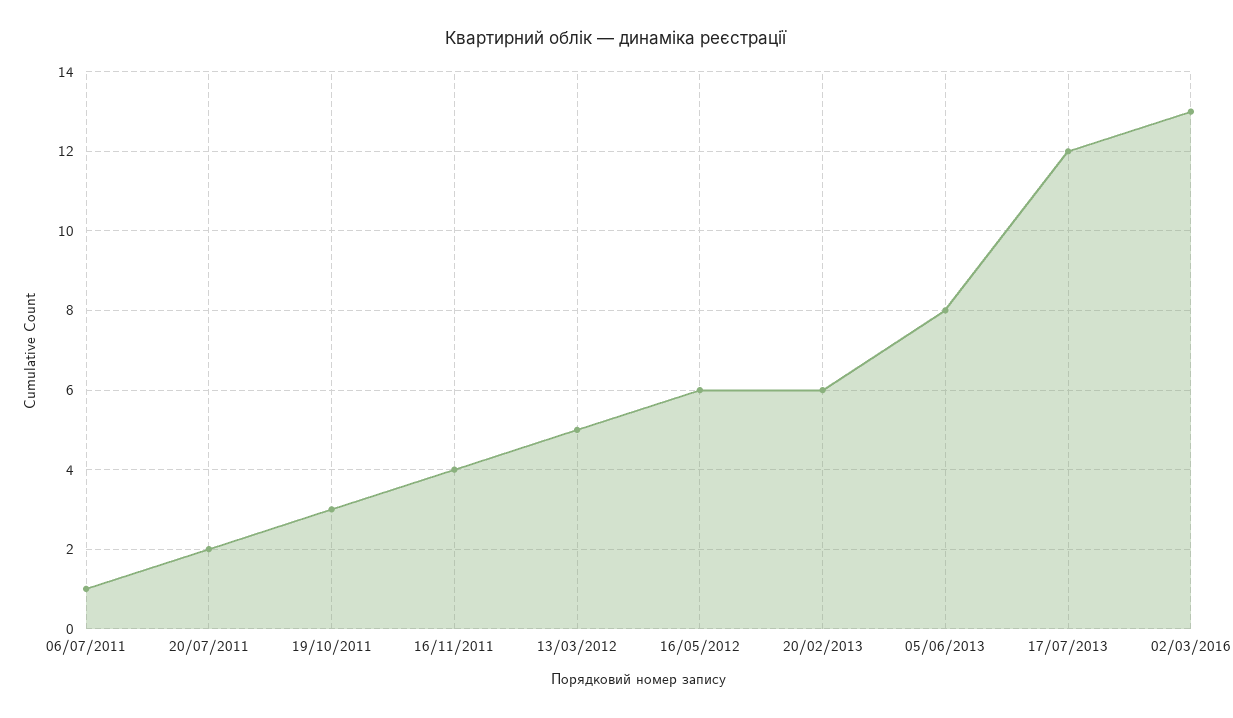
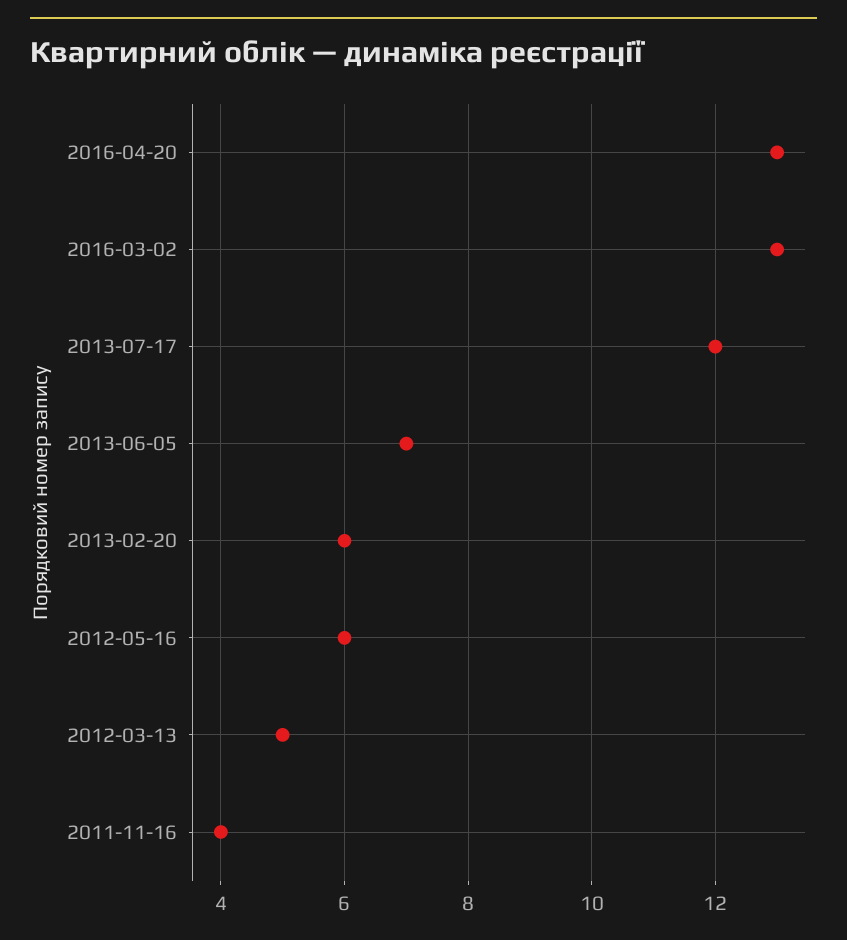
06/07/2011: 1 -> none
20/07/2011: 2 -> none
19/10/2011: 3 -> none
05/06/2013: 8 -> 7
2016-04-20: none -> 13

